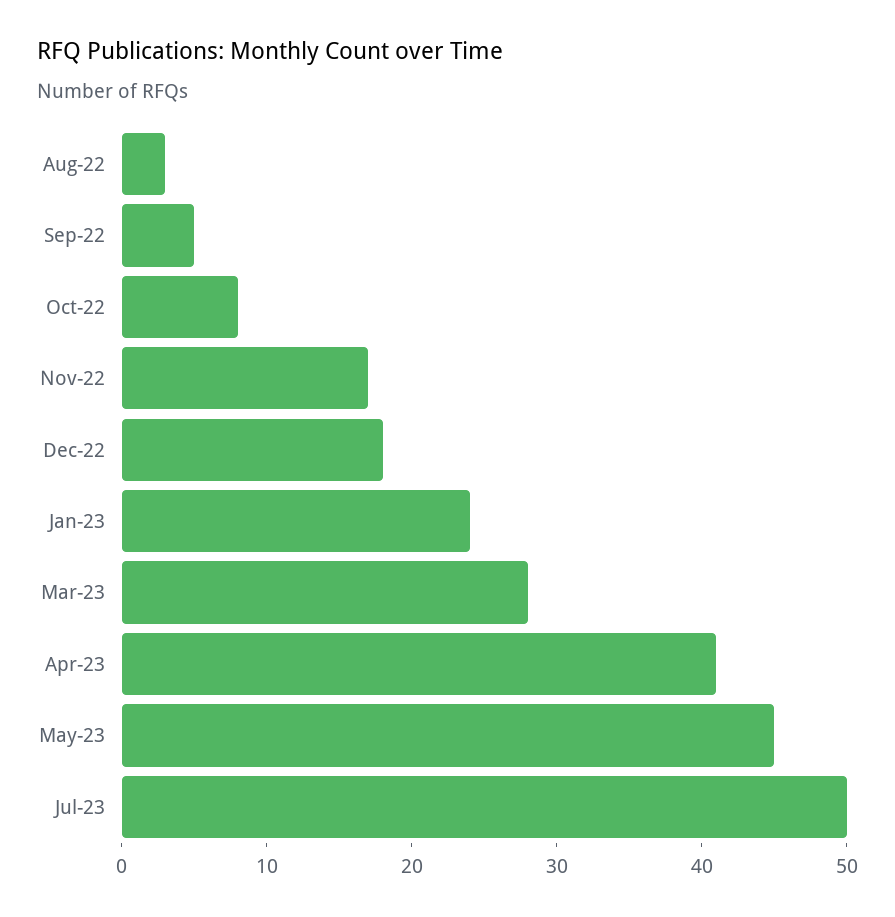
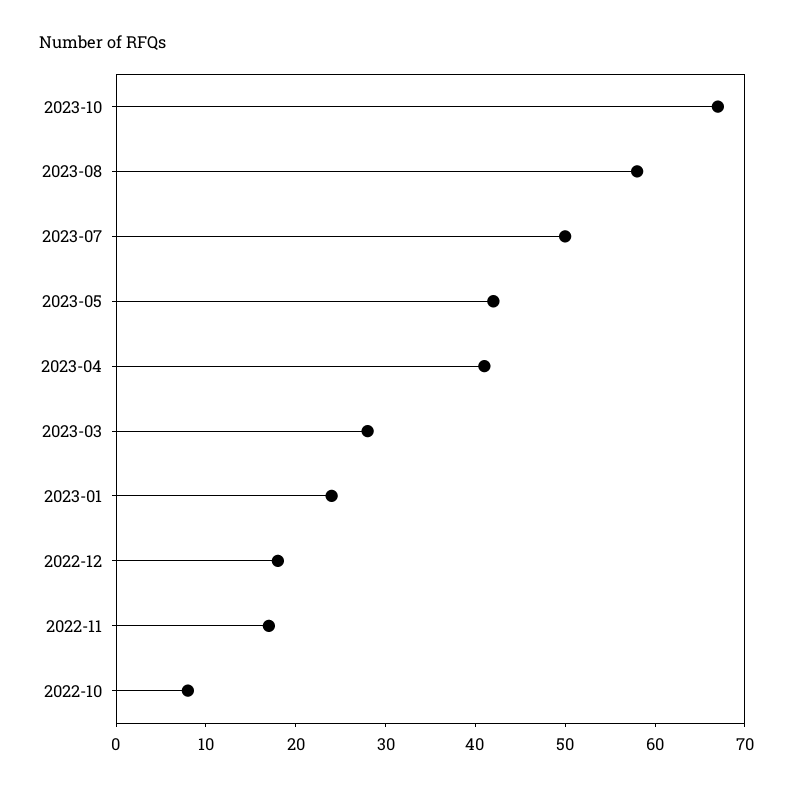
Aug-22: 3 -> none
Sep-22: 5 -> none
May-23: 45 -> 42
2023-10: none -> 67
2023-08: none -> 58

